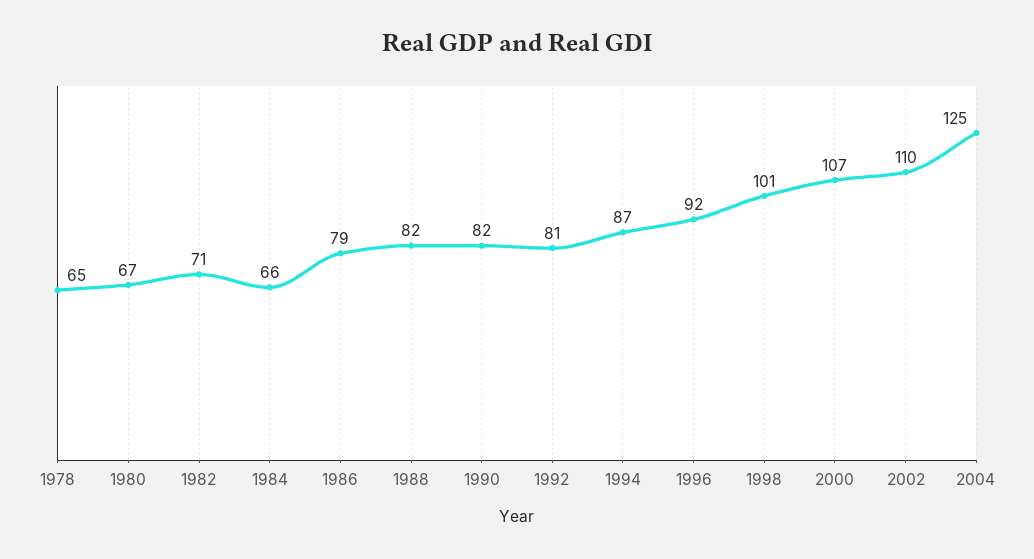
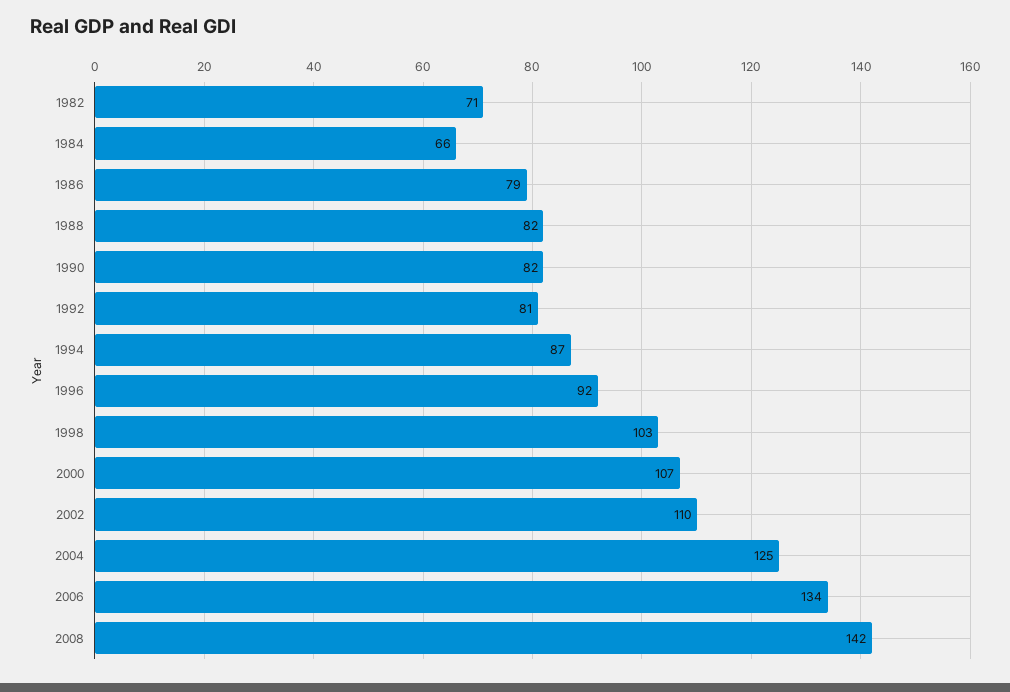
1978: 65 -> none
1980: 67 -> none
1998: 101 -> 103
2006: none -> 134
2008: none -> 142

